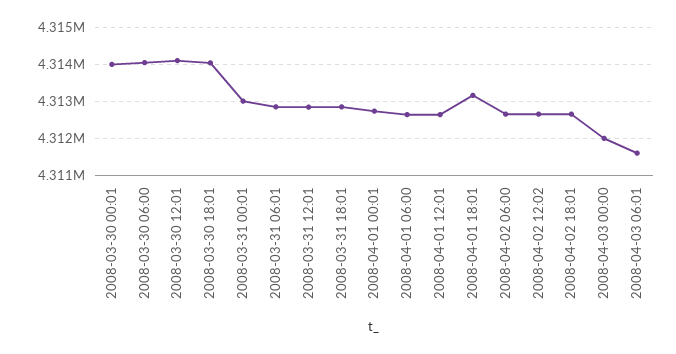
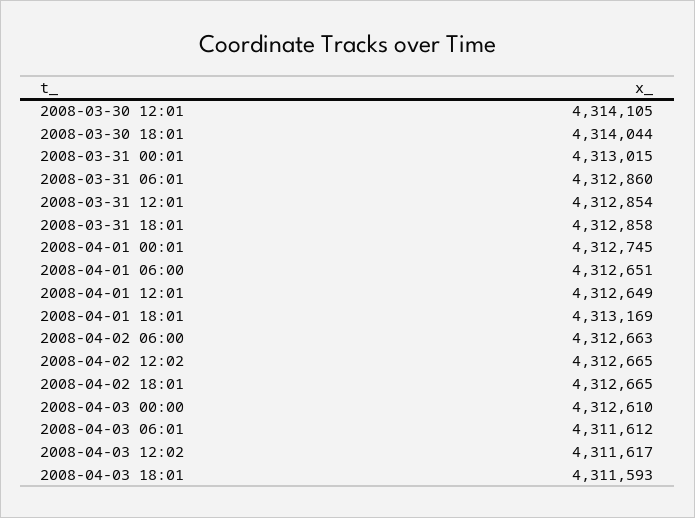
2008-03-30 00:01: 4314000 -> none
2008-03-30 06:00: 4314000 -> none
2008-04-03 00:00: 4312000 -> 4312610
2008-04-03 12:02: none -> 4311617
2008-04-03 18:01: none -> 4311593

